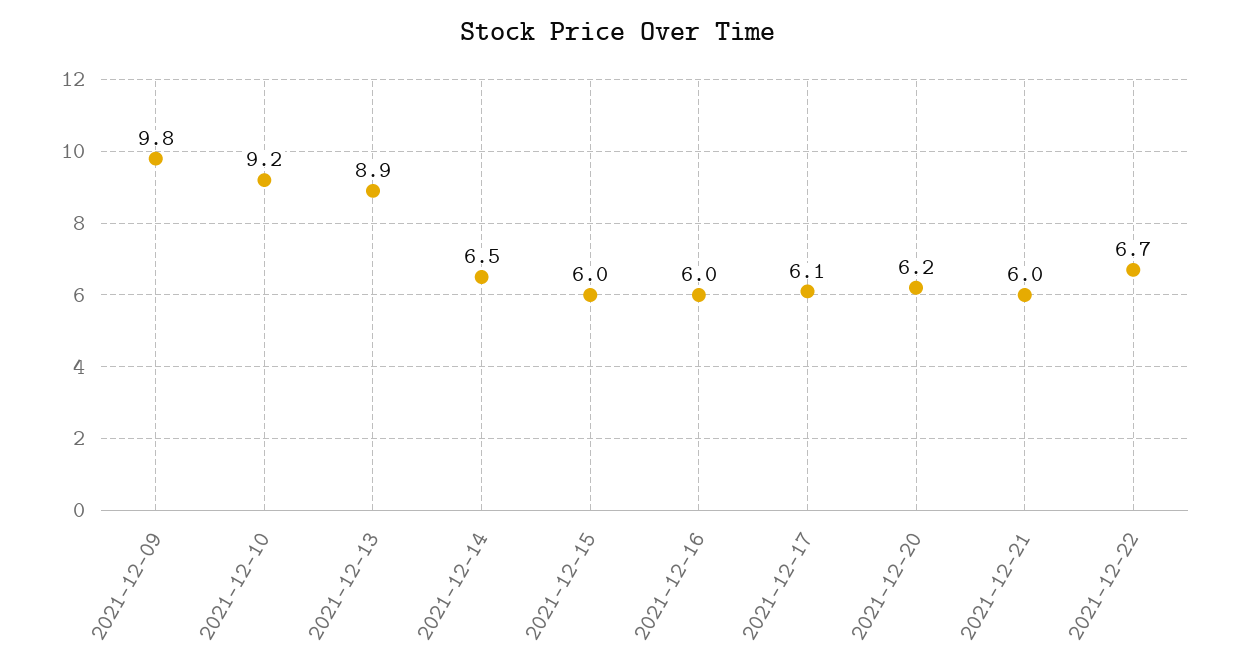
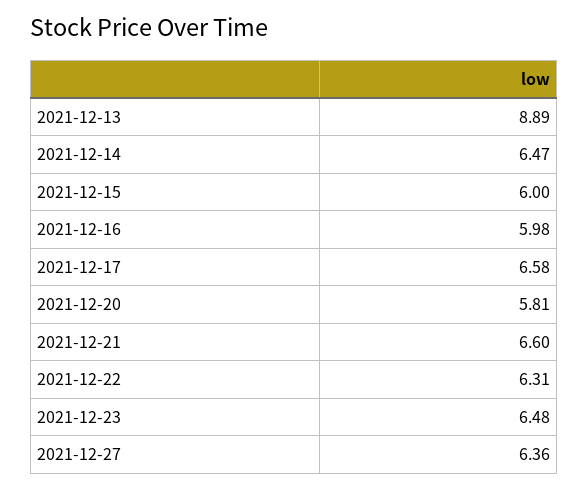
2021-12-09: 9.8 -> none
2021-12-10: 9.2 -> none
2021-12-17: 6.1 -> 6.58
2021-12-20: 6.2 -> 5.81
2021-12-21: 6 -> 6.6
2021-12-22: 6.7 -> 6.31
2021-12-23: none -> 6.48
2021-12-27: none -> 6.36

